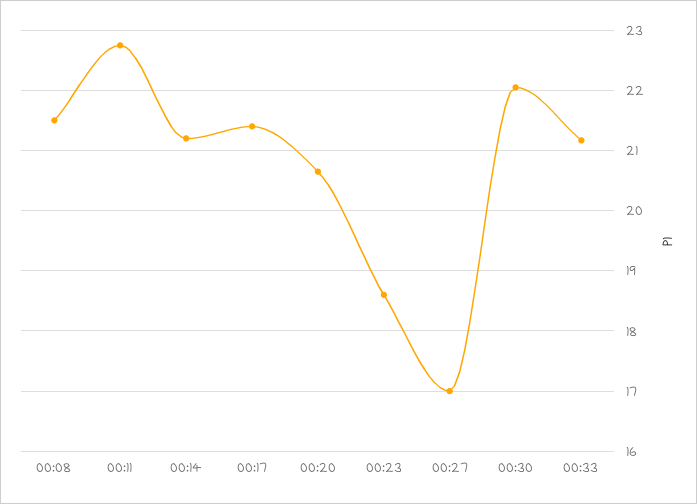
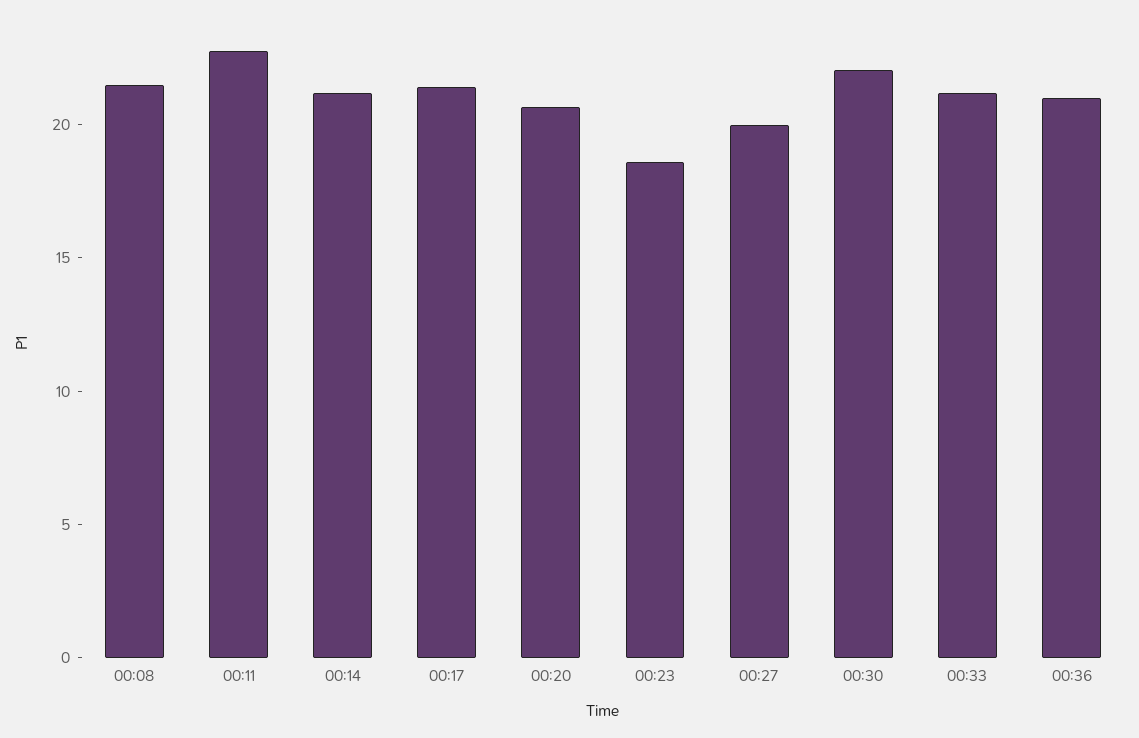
00:27: 17 -> 20
00:36: none -> 21

